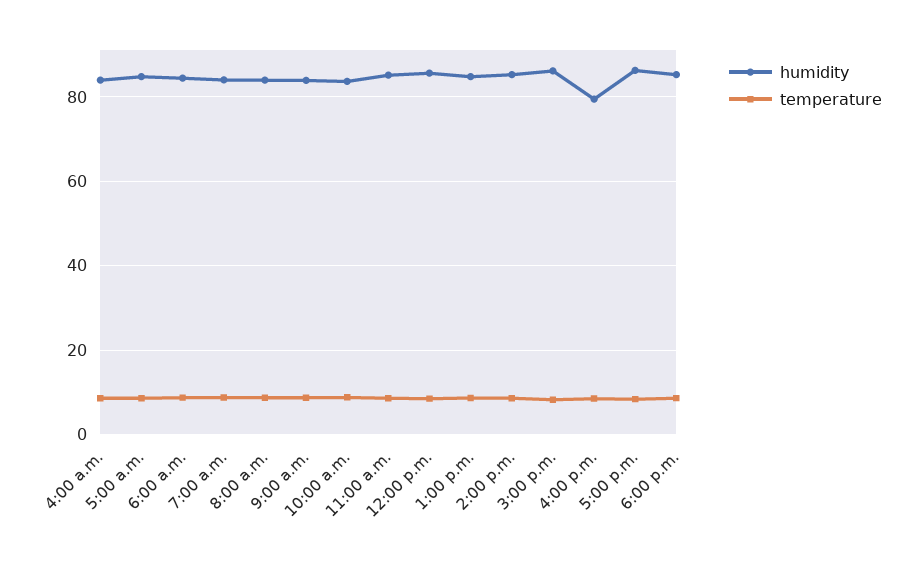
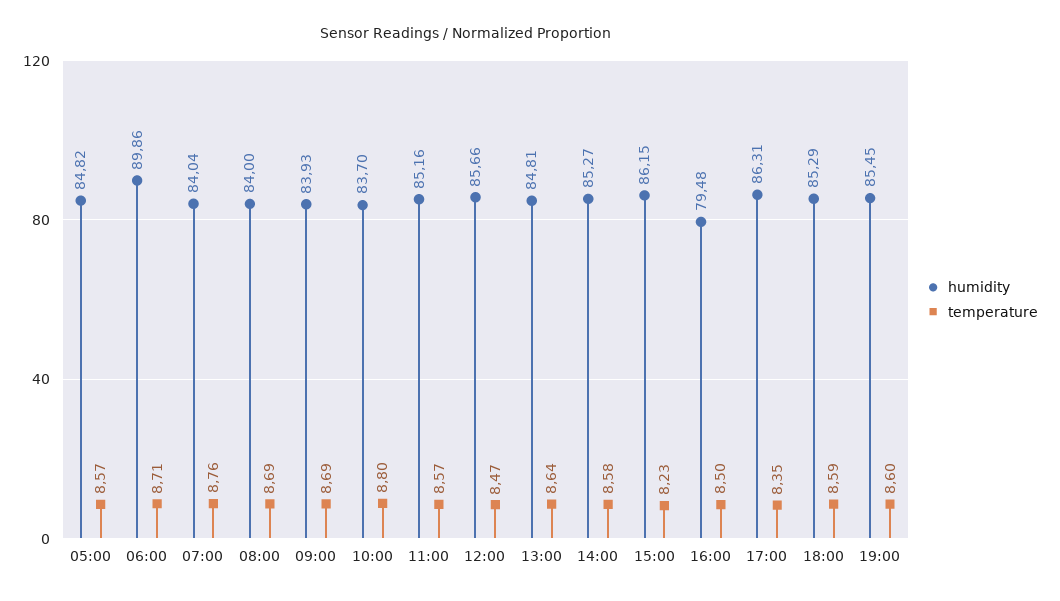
humidity, 4:00 a.m.: 84 -> none
temperature, 4:00 a.m.: 8 -> none
humidity, 6:00 a.m.: 84 -> 89.86
humidity, 19:00: none -> 85.45
temperature, 19:00: none -> 8.6

